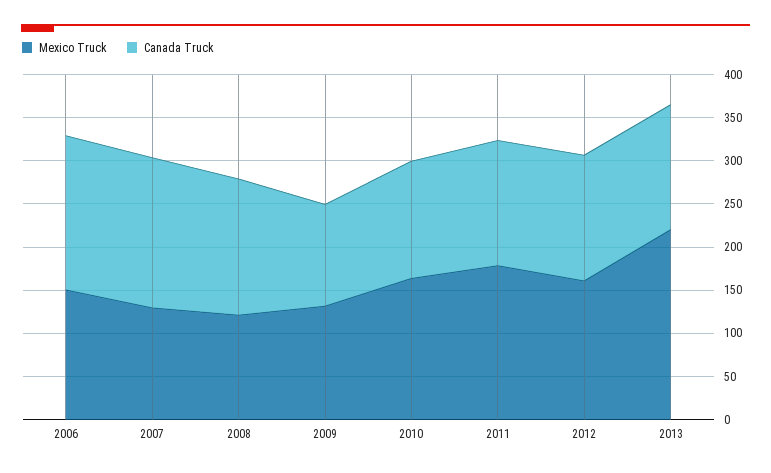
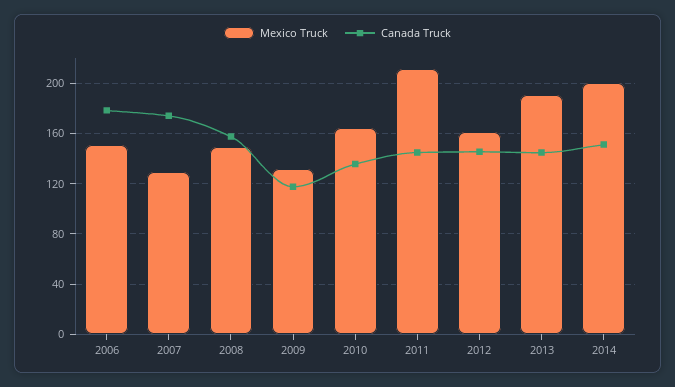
Mexico Truck, 2008: 120 -> 150
Mexico Truck, 2011: 180 -> 210
Mexico Truck, 2013: 220 -> 190
Mexico Truck, 2014: none -> 200
Canada Truck, 2014: none -> 150

